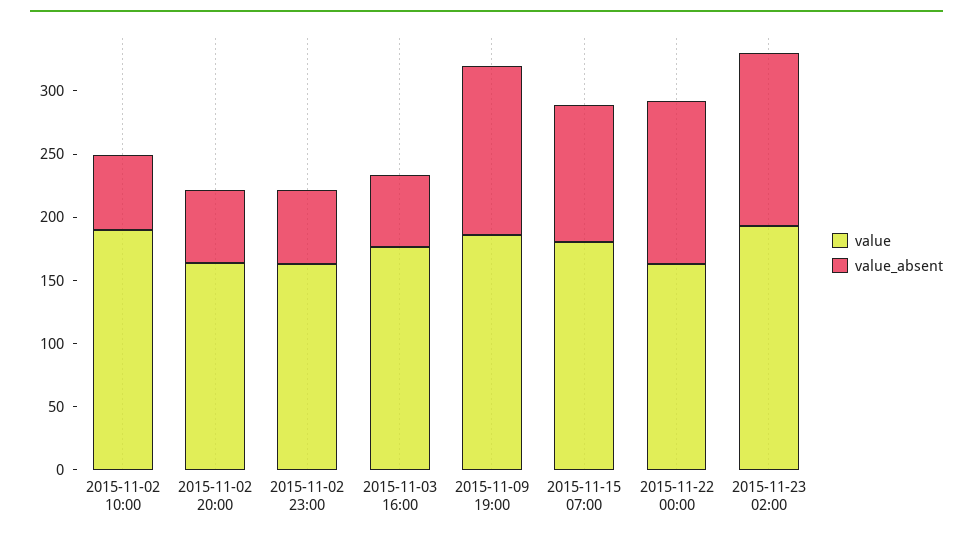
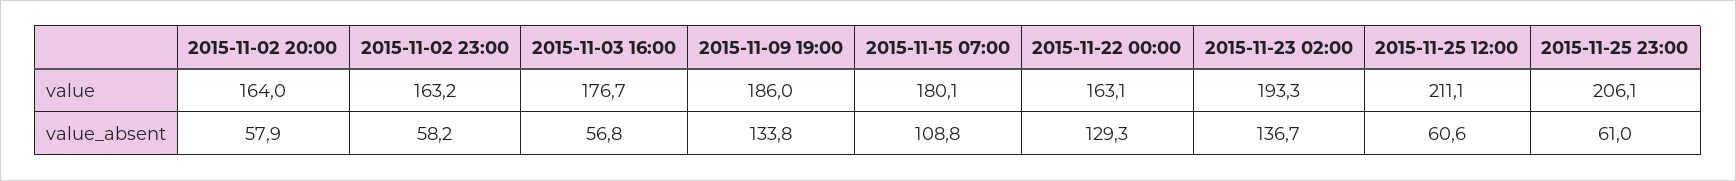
value, 2015-11-02 10:00: 190 -> none
value_absent, 2015-11-02 10:00: 60 -> none
value, 2015-11-25 12:00: none -> 211.1
value, 2015-11-25 23:00: none -> 206.1
value_absent, 2015-11-25 12:00: none -> 60.6
value_absent, 2015-11-25 23:00: none -> 61

